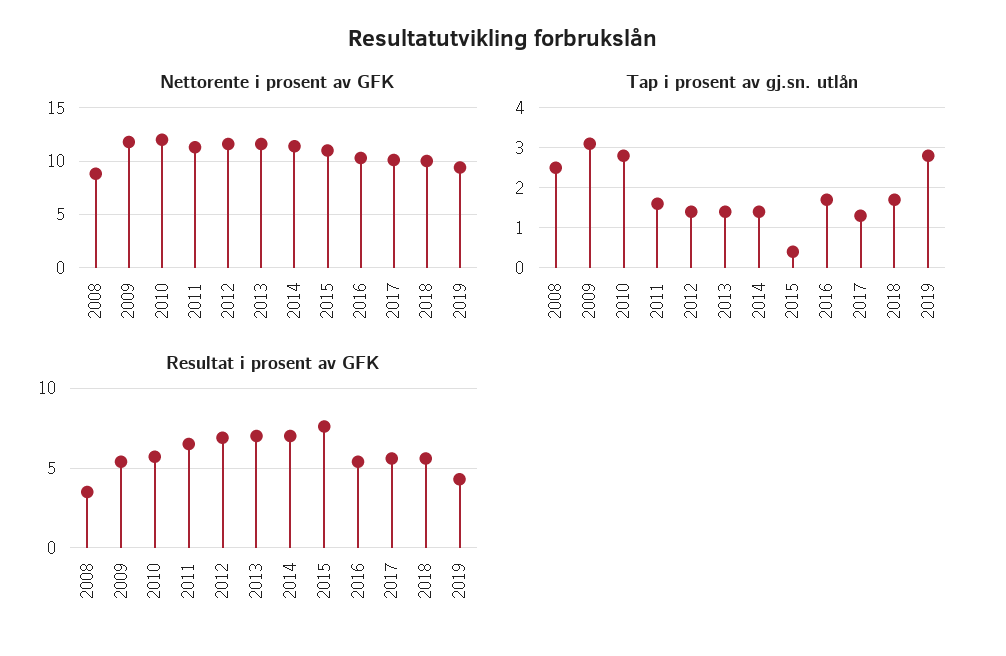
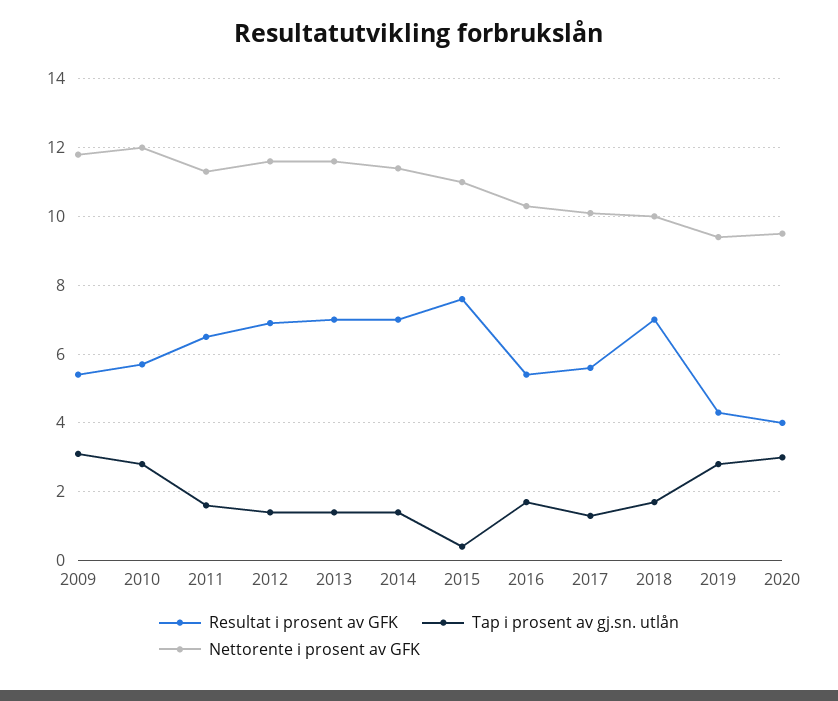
Nettorente i prosent av GFK, 2008: 9 -> none
Tap i prosent av gj.sn. utlån, 2008: 2.5 -> none
Resultat i prosent av GFK, 2008: 3.5 -> none
Resultat i prosent av GFK, 2018: 5.5 -> 7
Resultat i prosent av GFK, 2020: none -> 4
Tap i prosent av gj.sn. utlån, 2020: none -> 3
Nettorente i prosent av GFK, 2020: none -> 9.5

